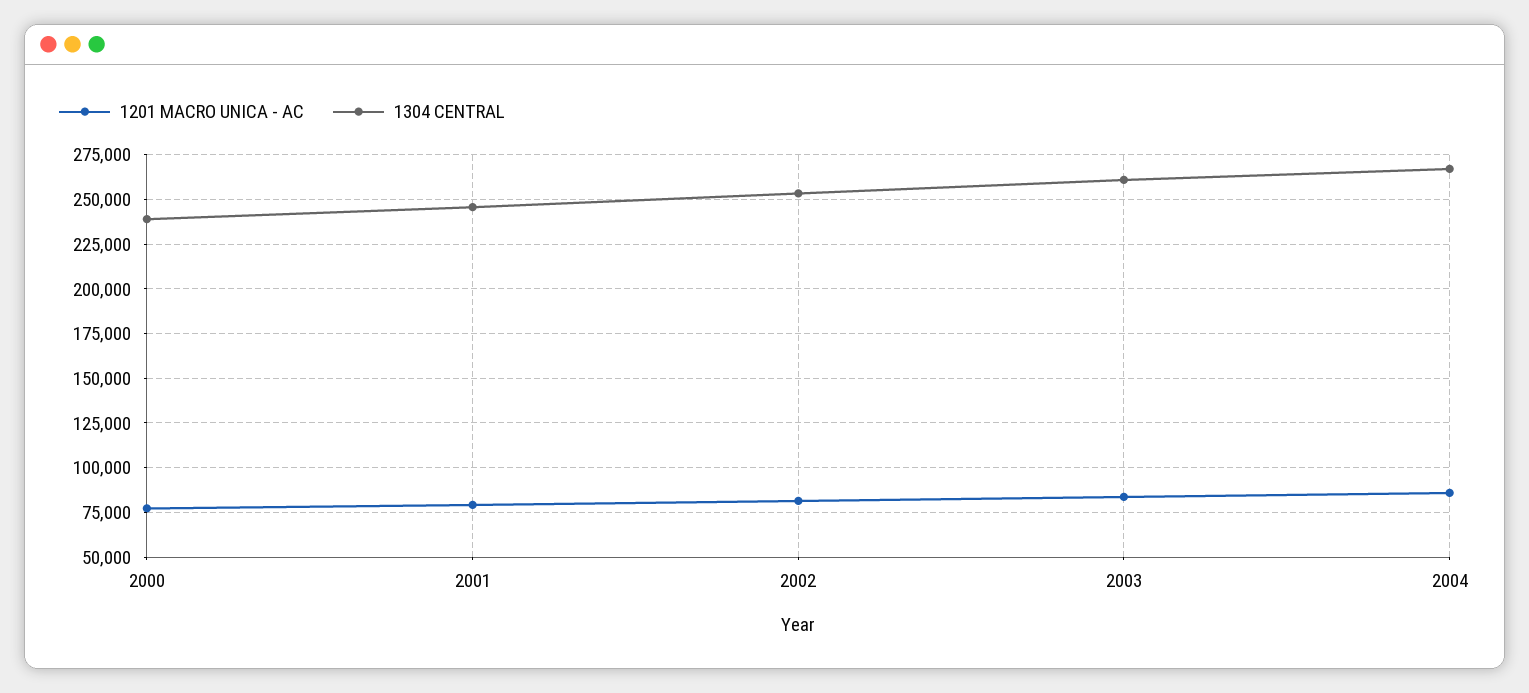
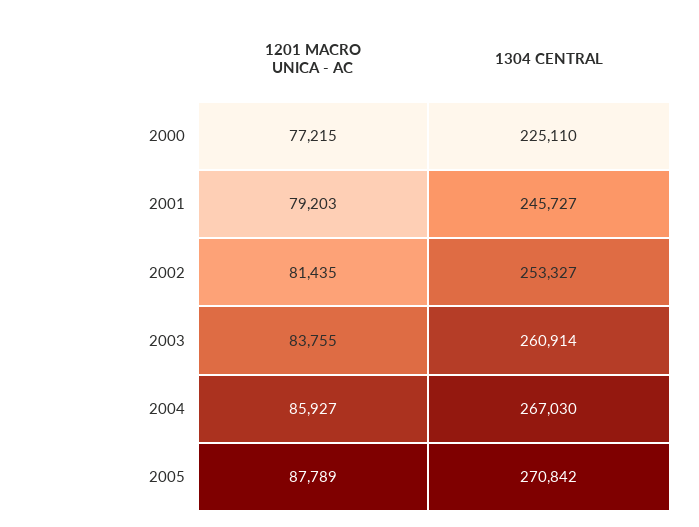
1304 CENTRAL, 2000: 240000 -> 225110
1201 MACRO UNICA - AC, 2005: none -> 87789
1304 CENTRAL, 2005: none -> 270842

